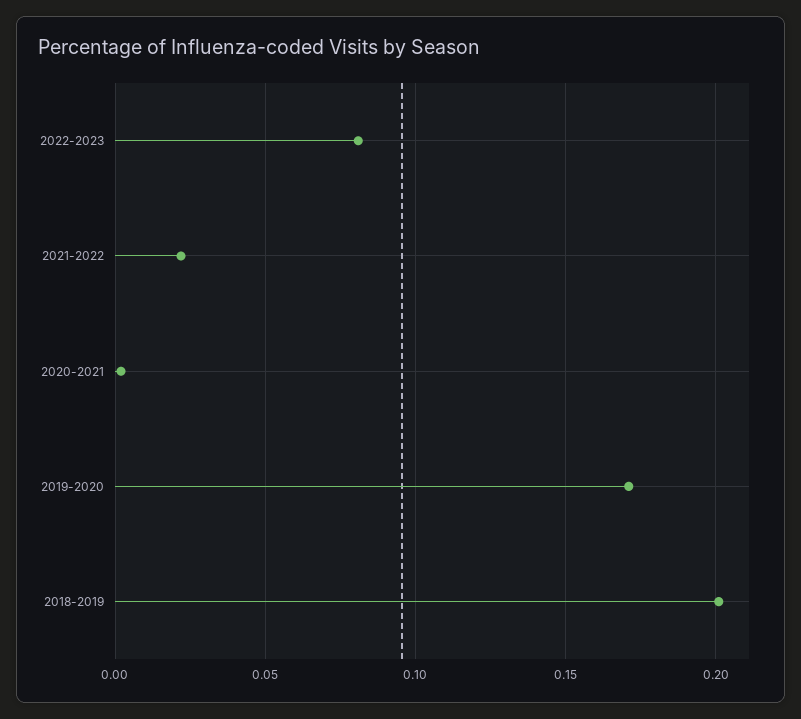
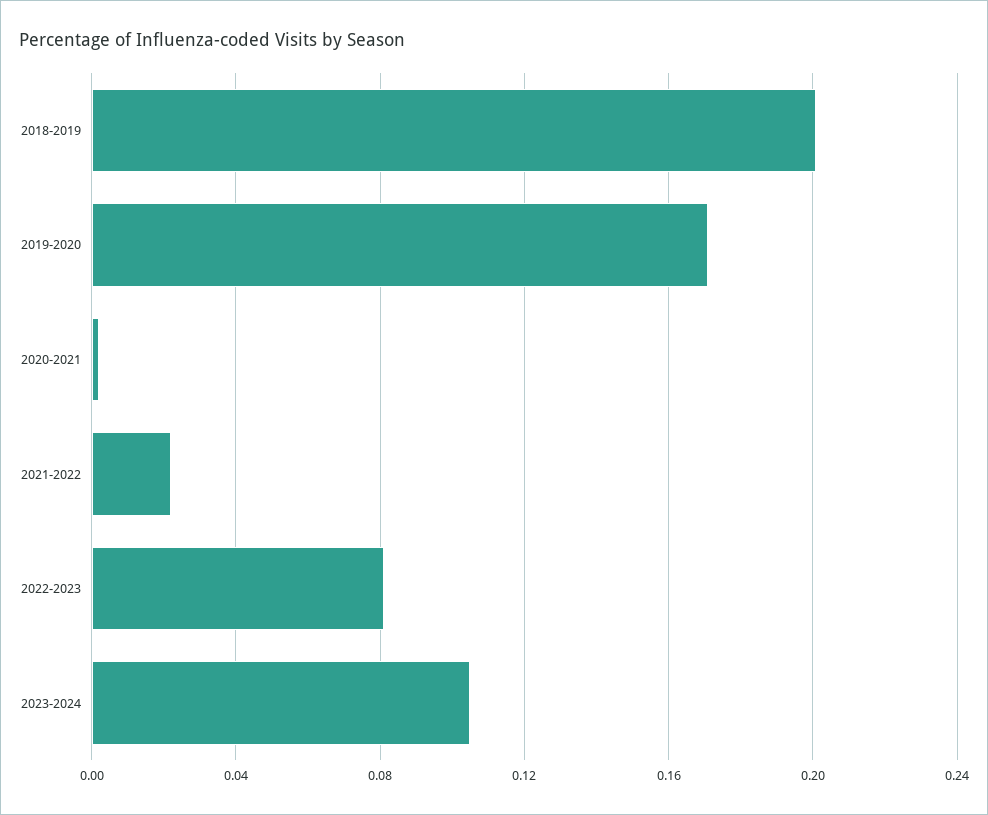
2023-2024: none -> 0.105

